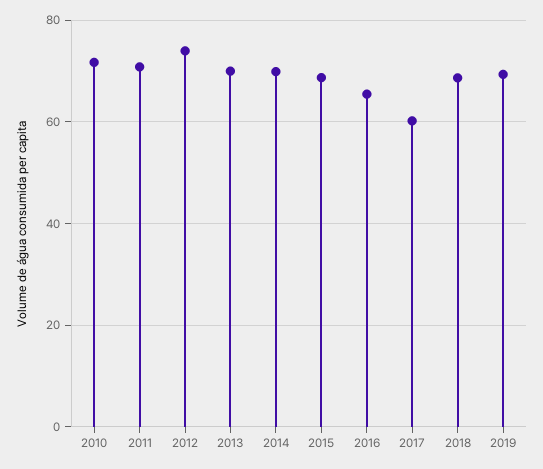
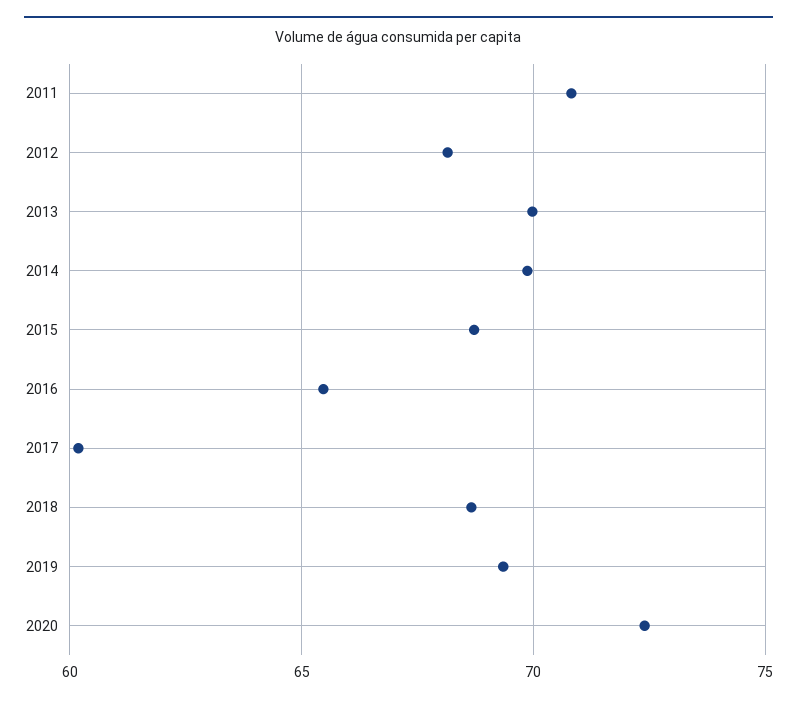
2010: 72 -> none
2012: 74 -> 68
2020: none -> 72.5

